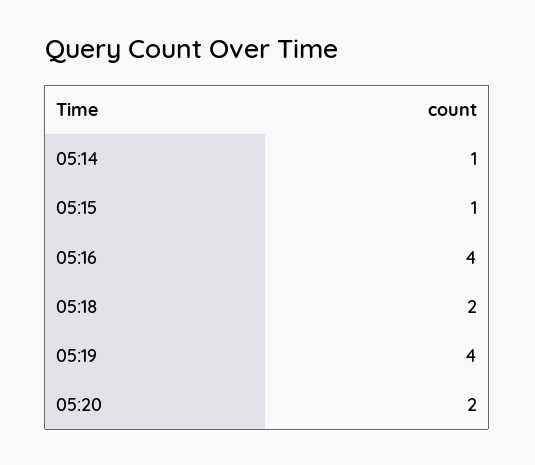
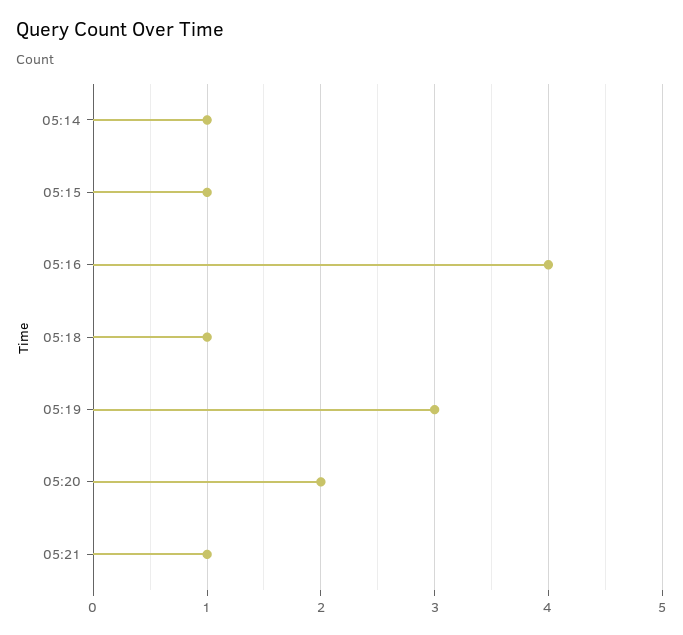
05:18: 2 -> 1
05:19: 4 -> 3
05:21: none -> 1

